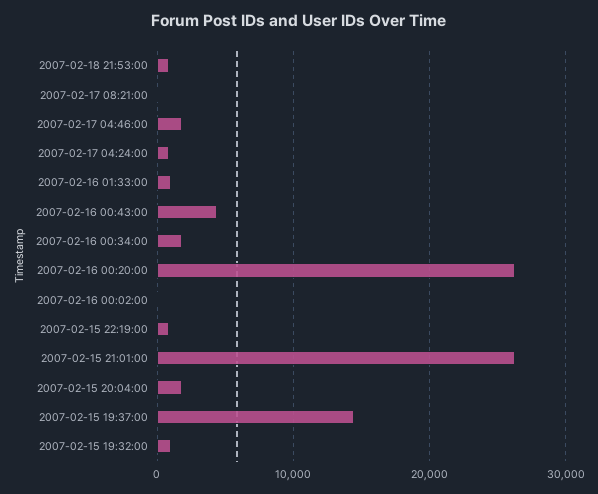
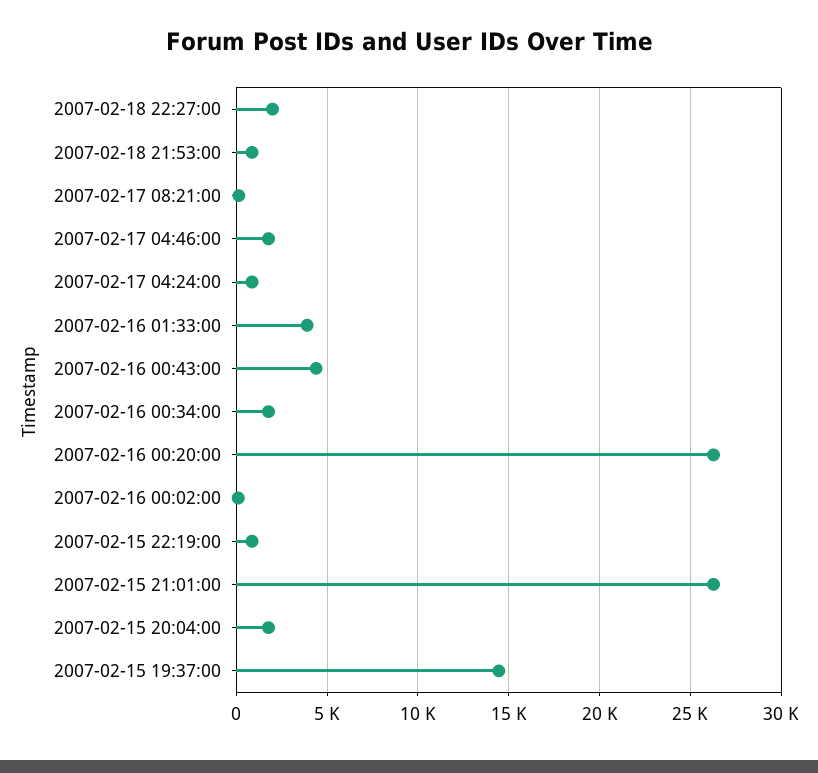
2007-02-16 01:33:00: 1000 -> 4000
2007-02-15 19:32:00: 1000 -> none
2007-02-18 22:27:00: none -> 2000

